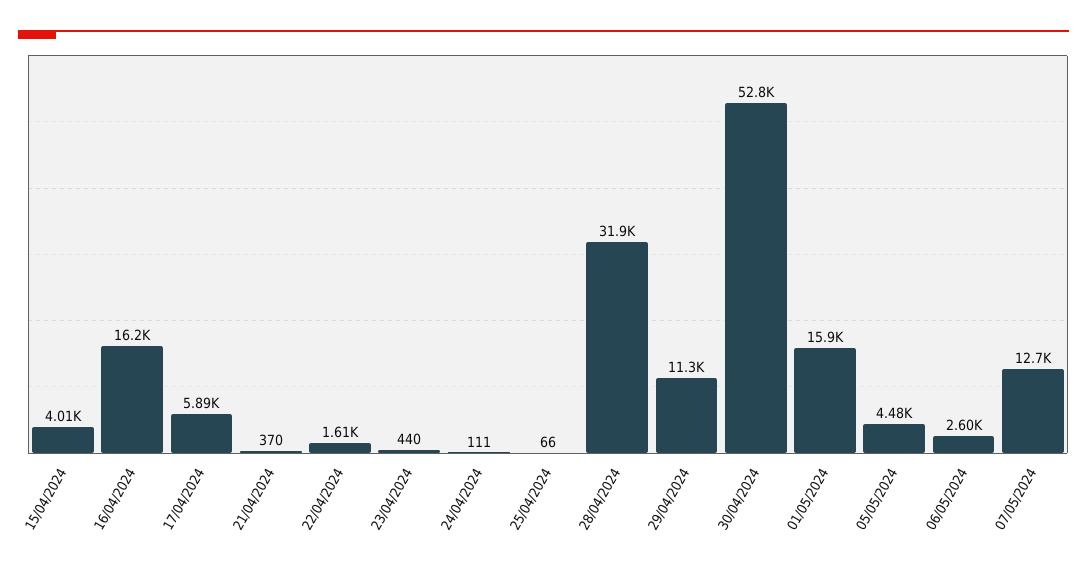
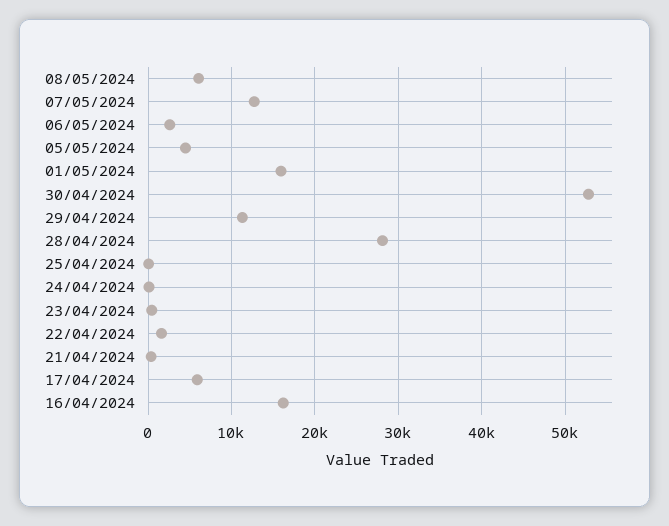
15/04/2024: 4010 -> none
28/04/2024: 31900 -> 28000
08/05/2024: none -> 6000

